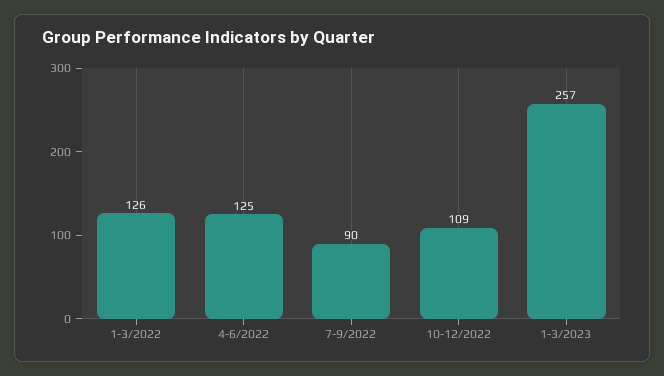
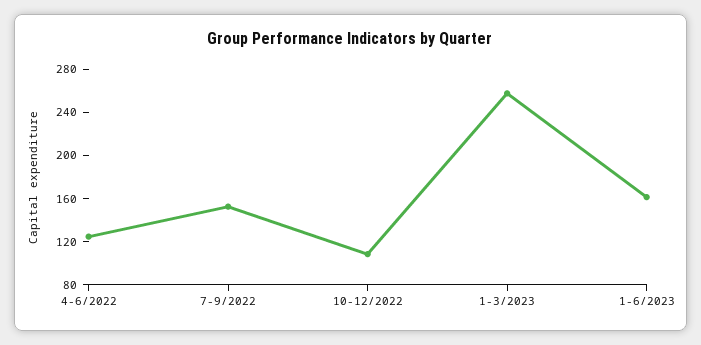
1-3/2022: 126 -> none
7-9/2022: 90 -> 150
1-6/2023: none -> 160

